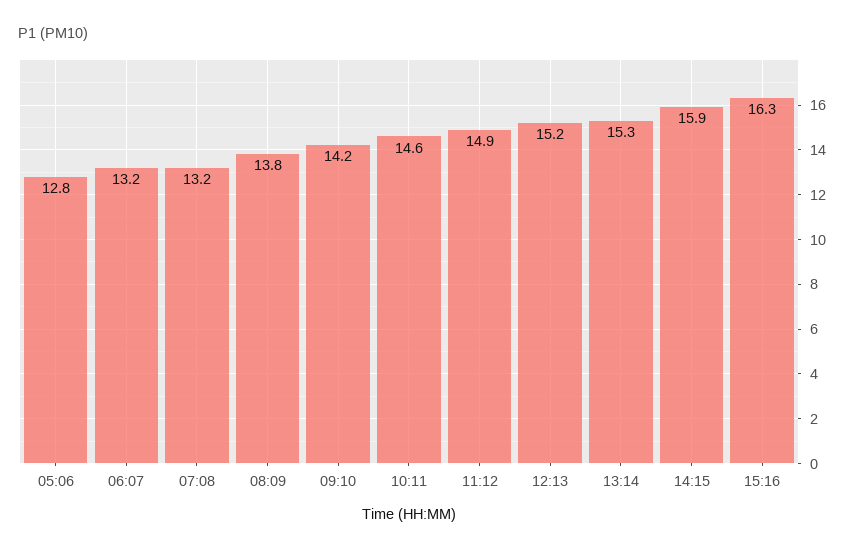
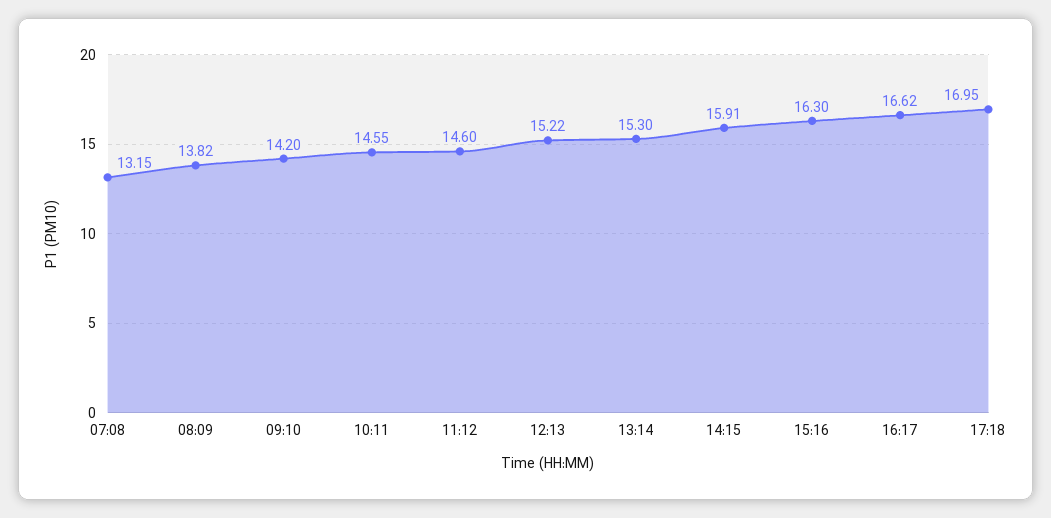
05:06: 12.8 -> none
06:07: 13.2 -> none
11:12: 14.9 -> 14.6
16:17: none -> 16.62
17:18: none -> 16.95

